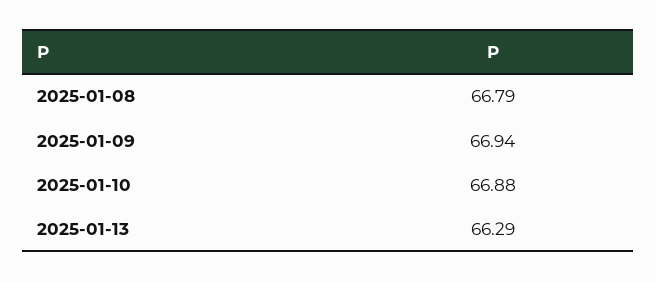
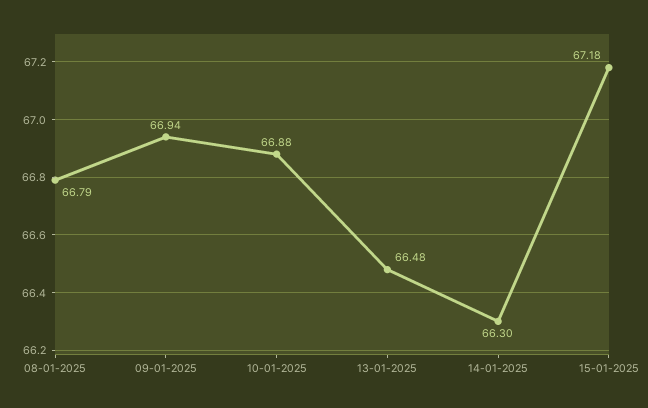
2025-01-13: 66.29 -> 66.48
14-01-2025: none -> 66.3
15-01-2025: none -> 67.18

